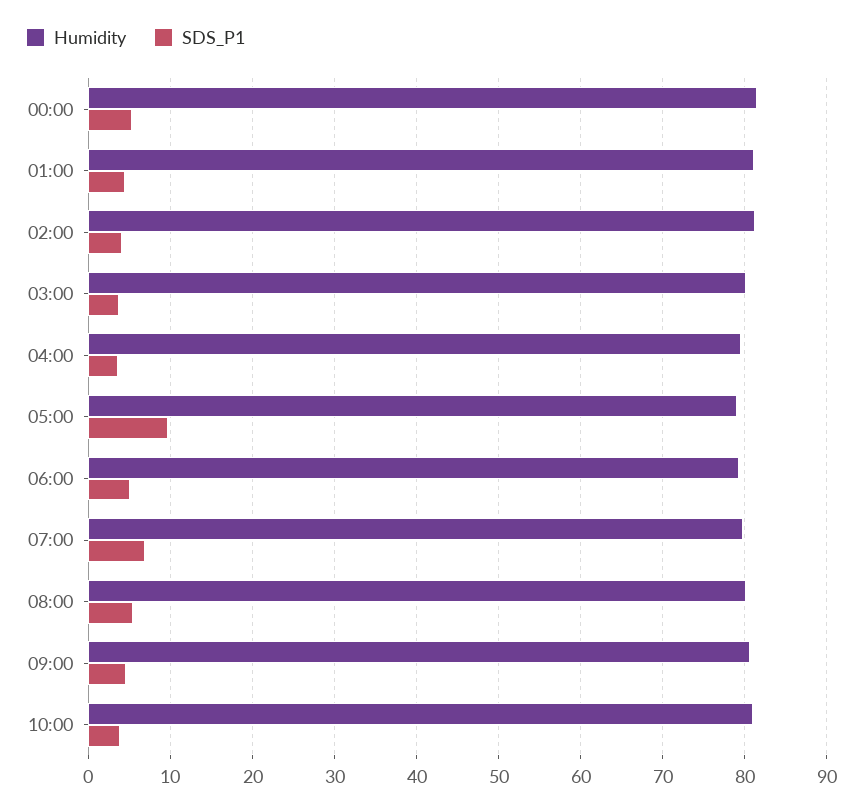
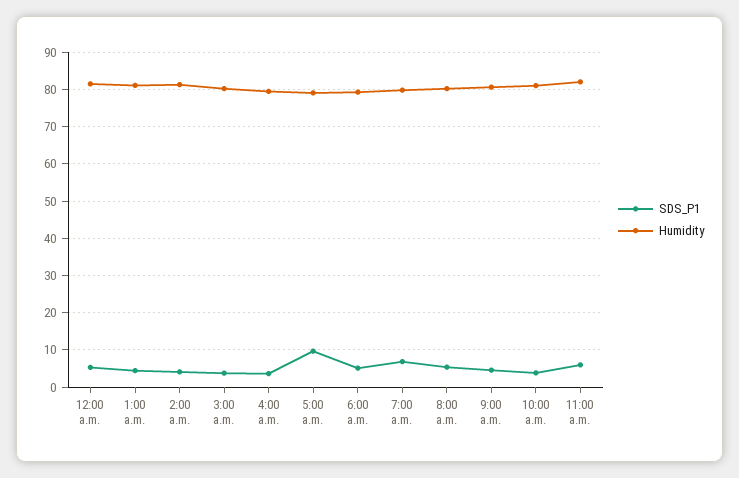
SDS_P1, 11:00 a.m.: none -> 6
Humidity, 11:00 a.m.: none -> 82

